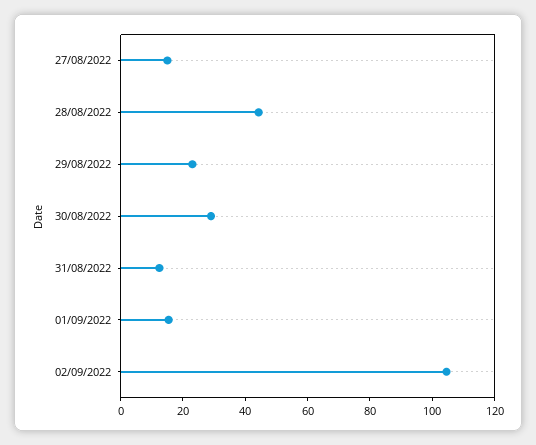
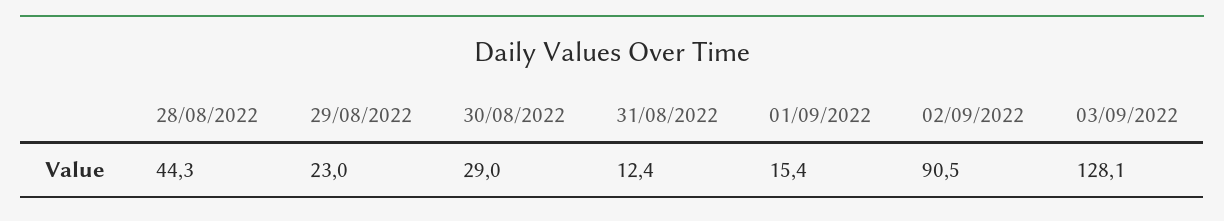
27/08/2022: 15 -> none
02/09/2022: 105 -> 90.5
03/09/2022: none -> 128.1

